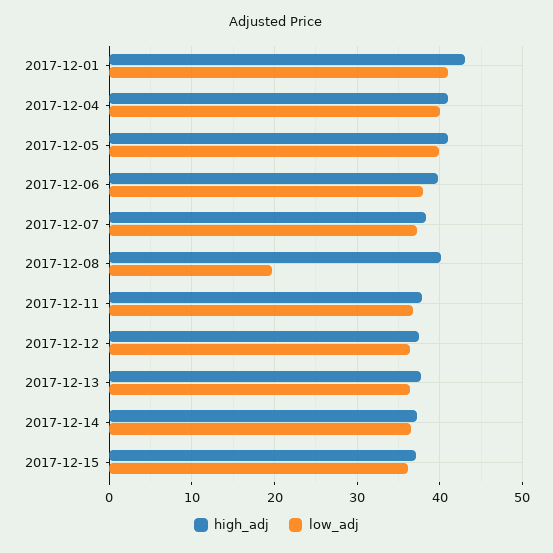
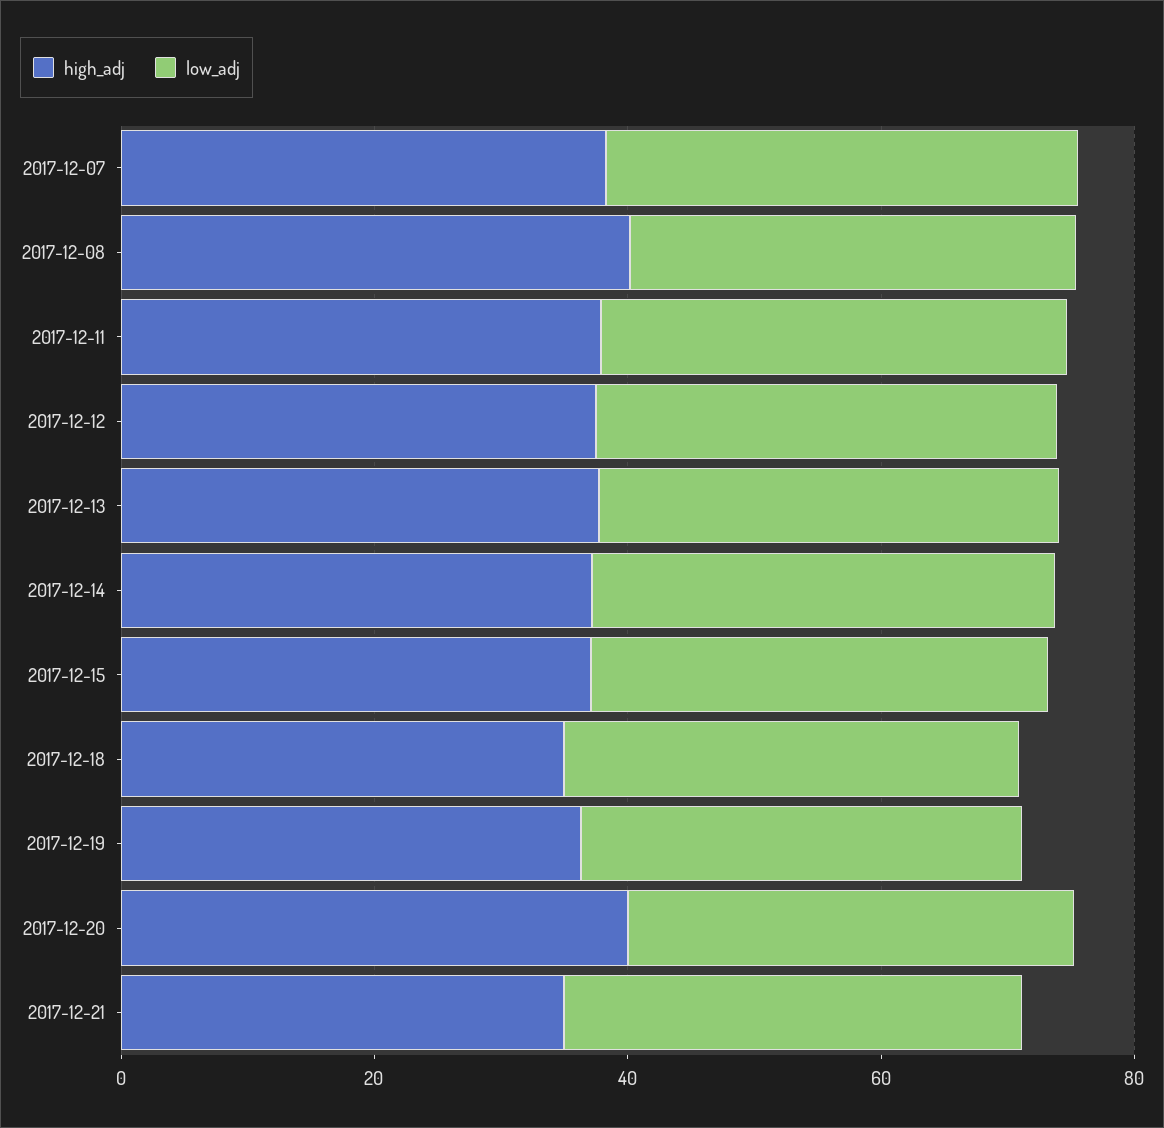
high_adj, 2017-12-01: 43 -> none
low_adj, 2017-12-01: 41 -> none
high_adj, 2017-12-04: 41 -> none
low_adj, 2017-12-04: 40 -> none
high_adj, 2017-12-05: 41 -> none
low_adj, 2017-12-05: 40 -> none
high_adj, 2017-12-06: 40 -> none
low_adj, 2017-12-06: 38 -> none
low_adj, 2017-12-08: 20 -> 35
high_adj, 2017-12-18: none -> 35
low_adj, 2017-12-18: none -> 35
high_adj, 2017-12-19: none -> 35
low_adj, 2017-12-19: none -> 35
high_adj, 2017-12-20: none -> 40
low_adj, 2017-12-20: none -> 35
high_adj, 2017-12-21: none -> 35
low_adj, 2017-12-21: none -> 35

